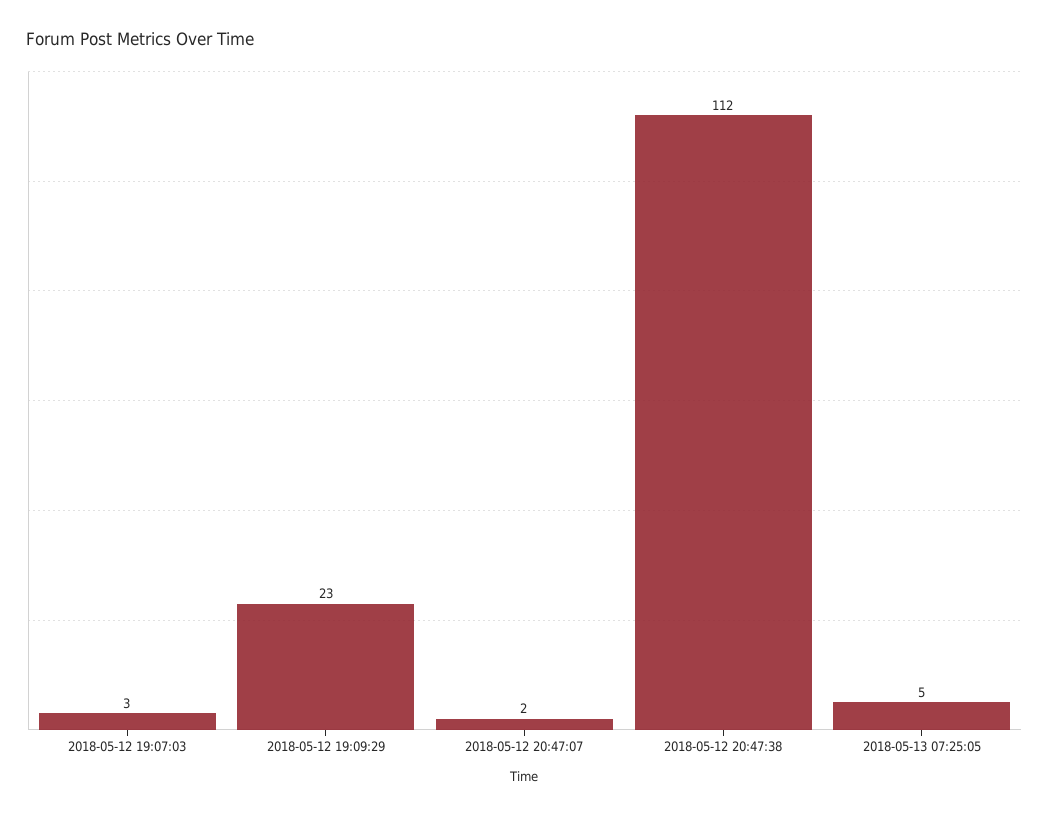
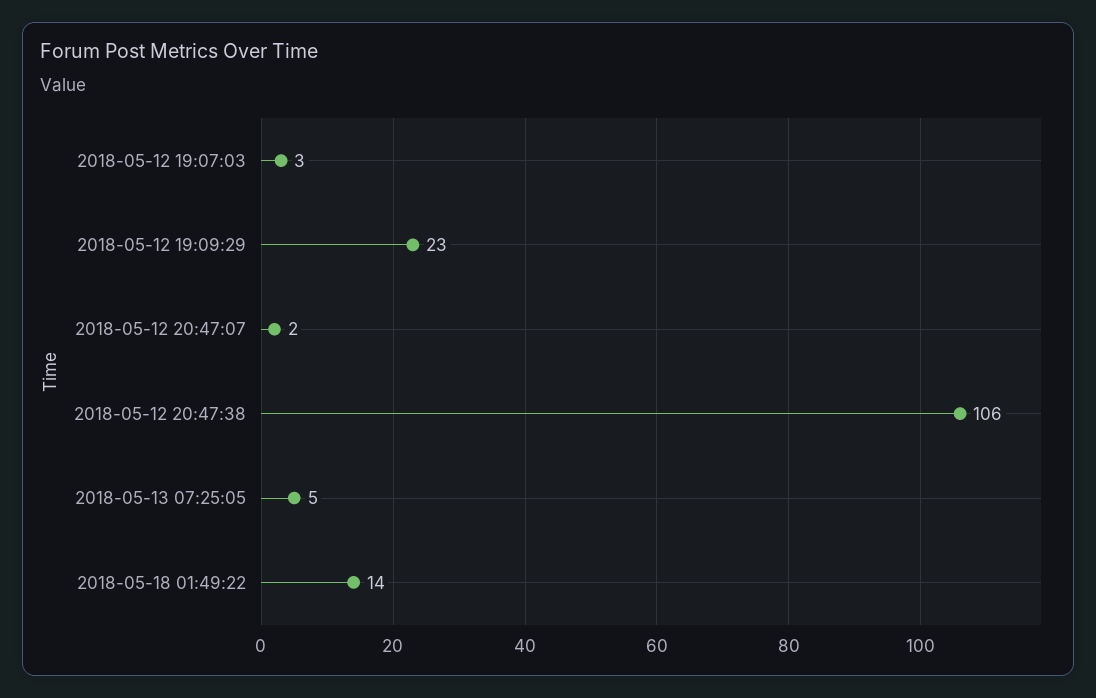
2018-05-12 20:47:38: 112 -> 106
2018-05-18 01:49:22: none -> 14

